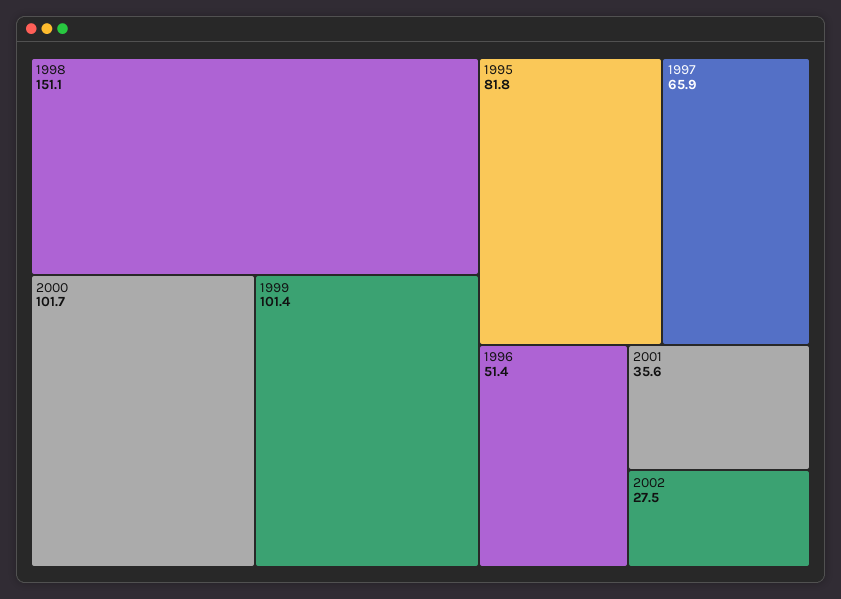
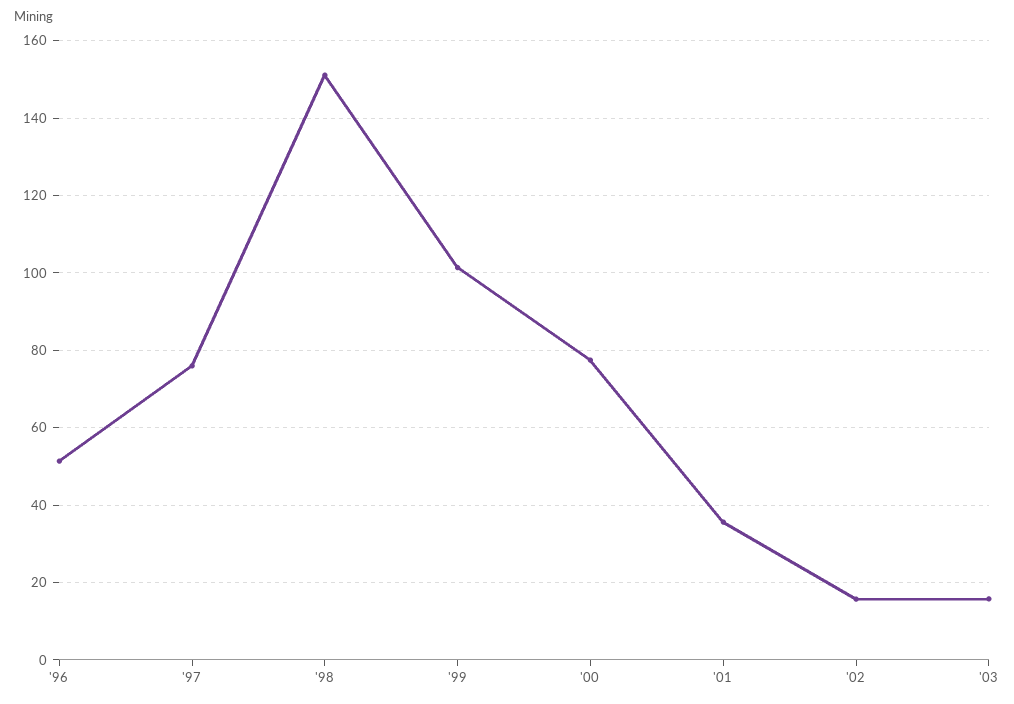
2000: 101.7 -> 78
1995: 81.8 -> none
1997: 65.9 -> 76
2002: 27.5 -> 16
'03: none -> 16

